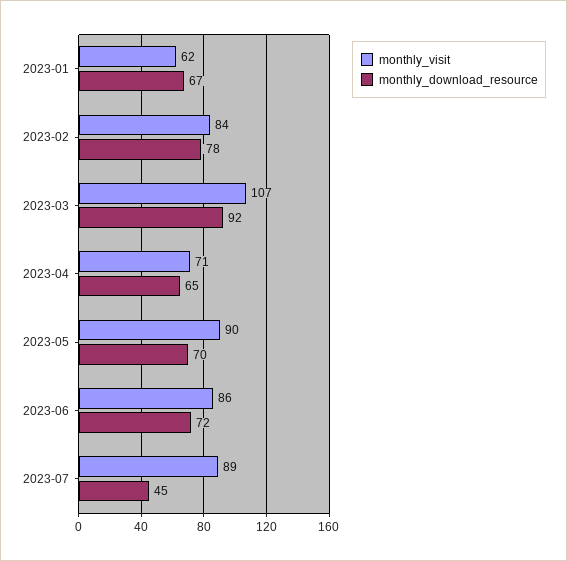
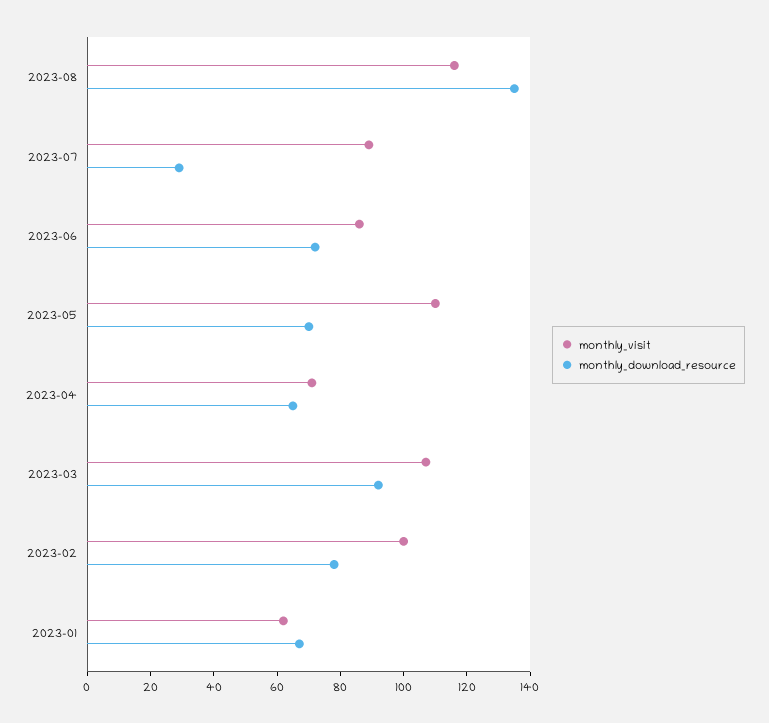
monthly_visit, 2023-02: 84 -> 100
monthly_visit, 2023-05: 90 -> 110
monthly_download_resource, 2023-07: 45 -> 30
monthly_visit, 2023-08: none -> 115
monthly_download_resource, 2023-08: none -> 135

